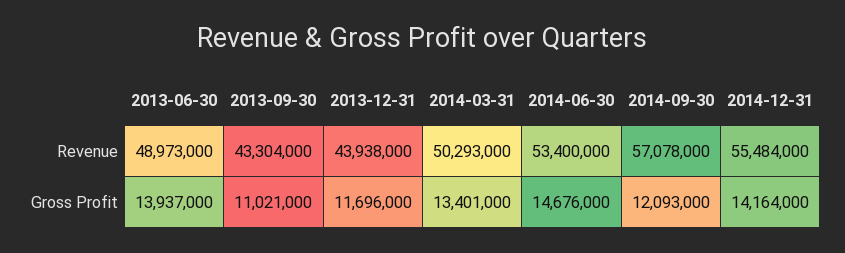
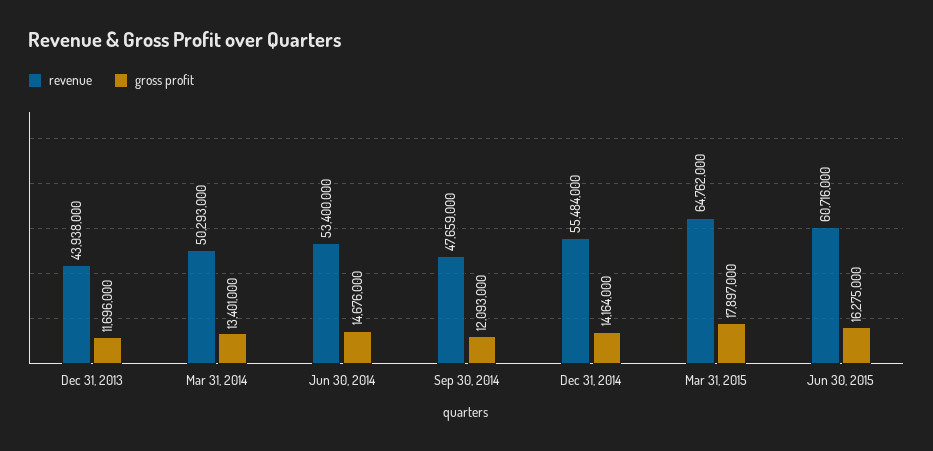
Revenue, 2013-06-30: 48973000 -> none
Revenue, 2013-09-30: 43304000 -> none
Revenue, 2014-09-30: 57078000 -> 47659000
Gross Profit, 2013-06-30: 13937000 -> none
Gross Profit, 2013-09-30: 11021000 -> none
Revenue, Mar 31, 2015: none -> 64762000
Gross Profit, Mar 31, 2015: none -> 17897000
Revenue, Jun 30, 2015: none -> 60716000
Gross Profit, Jun 30, 2015: none -> 16275000

